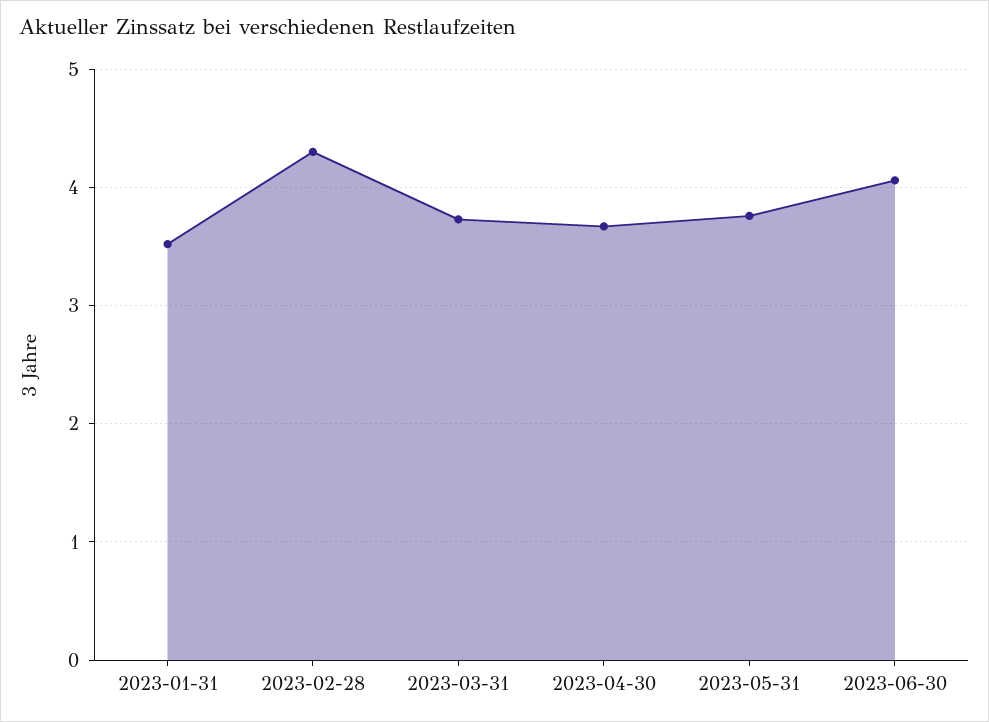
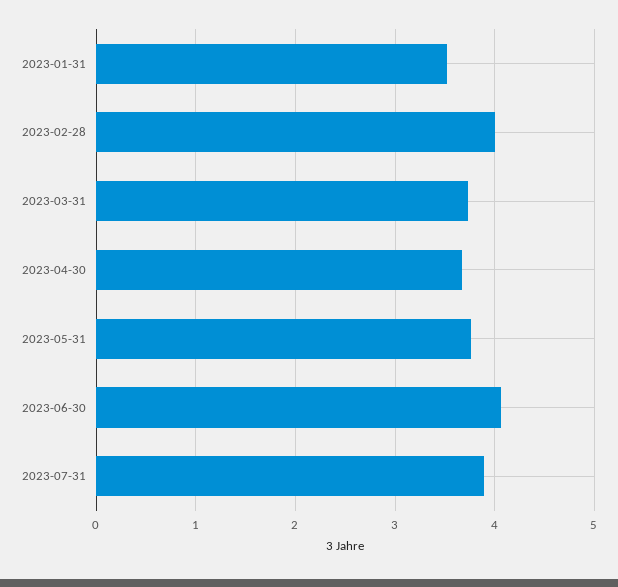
2023-02-28: 4.3 -> 4
2023-07-31: none -> 3.9

